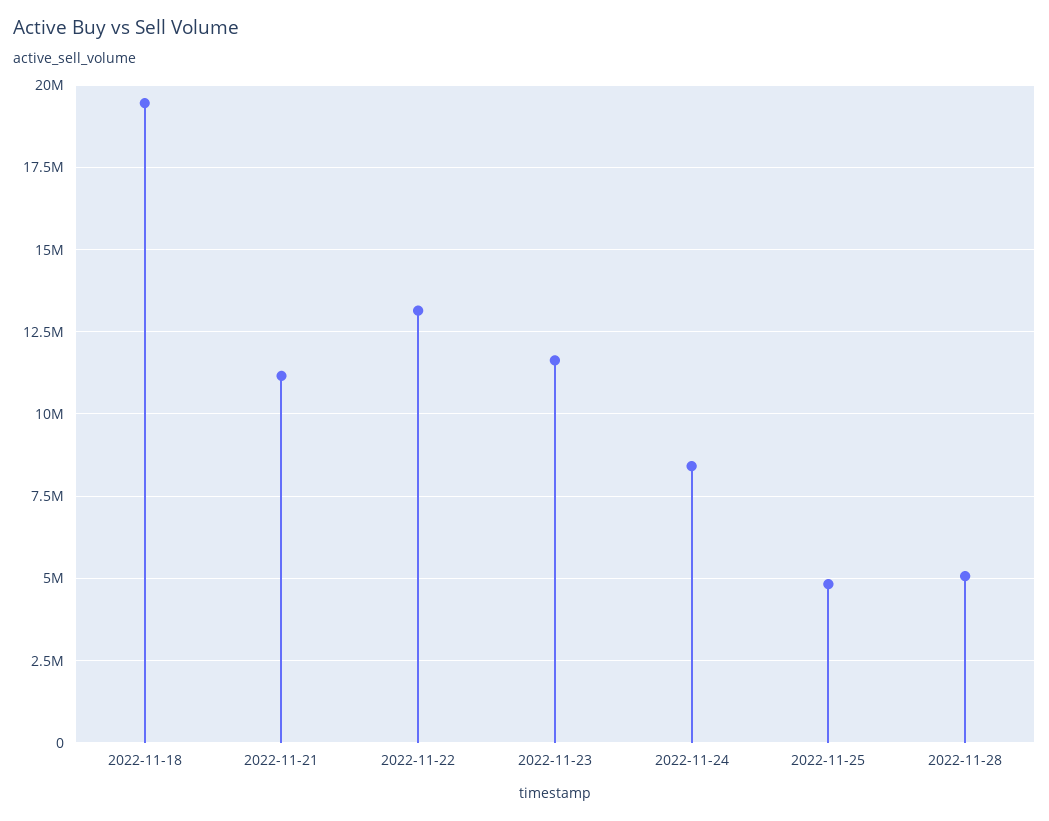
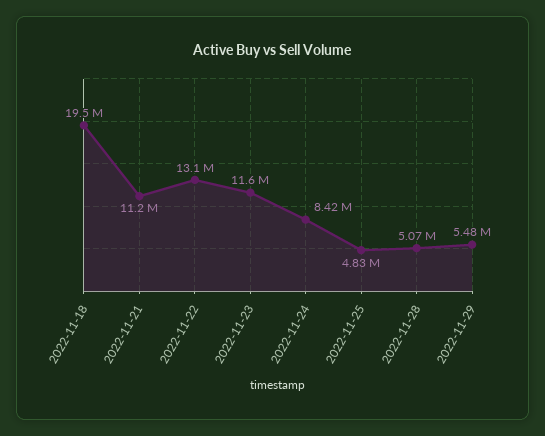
2022-11-29: none -> 5480000

